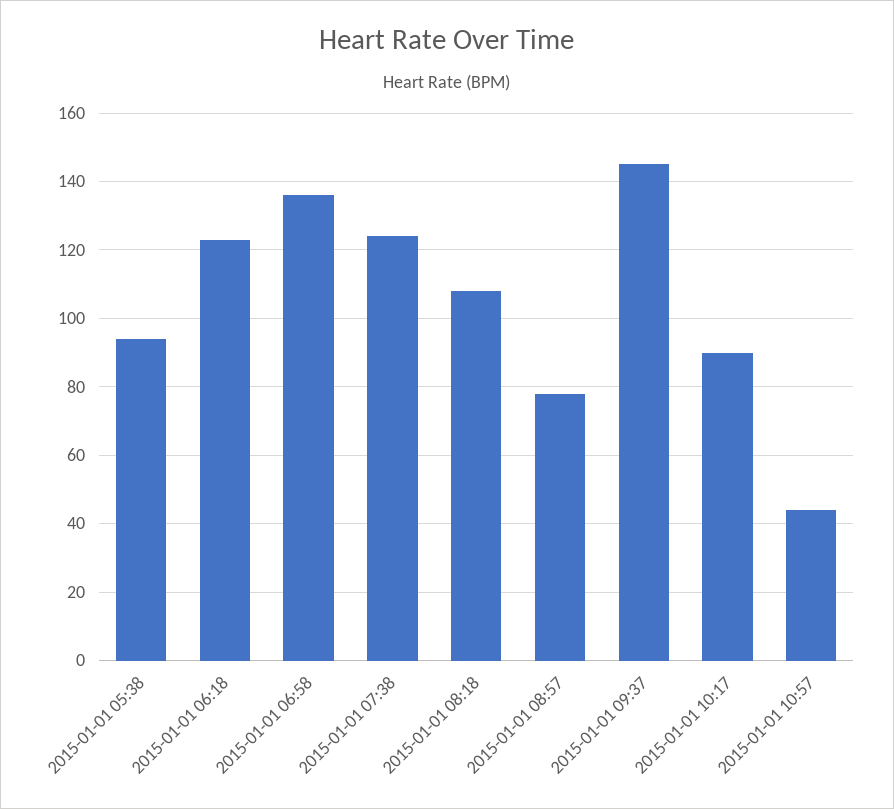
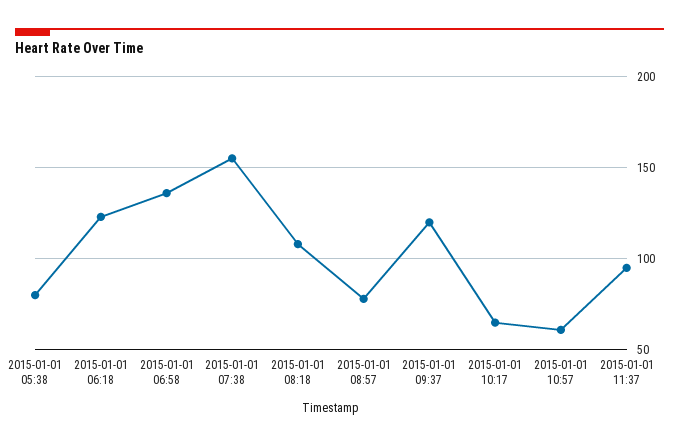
2015-01-01 05:38: 95 -> 80
2015-01-01 07:38: 125 -> 155
2015-01-01 09:37: 145 -> 120
2015-01-01 10:17: 90 -> 65
2015-01-01 10:57: 45 -> 60
2015-01-01 11:37: none -> 95

